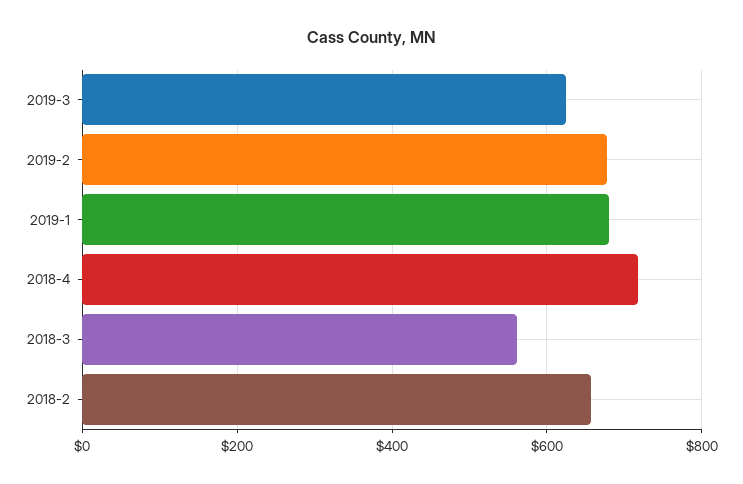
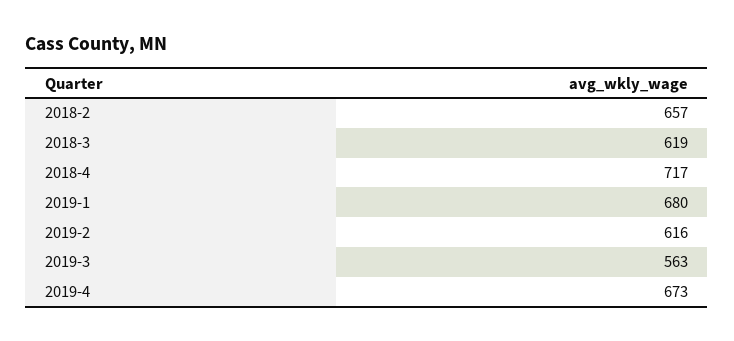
2019-3: 620 -> 563
2019-2: 680 -> 616
2018-3: 560 -> 619
2019-4: none -> 673

